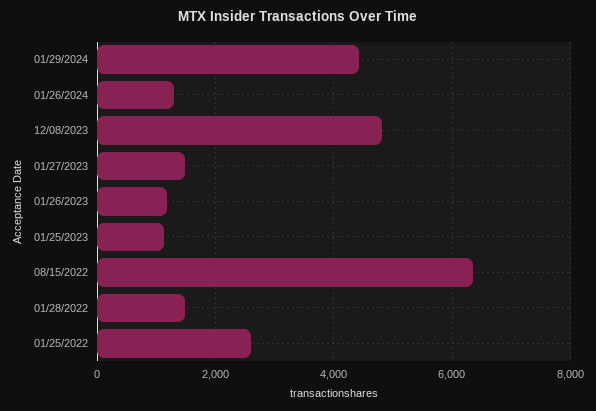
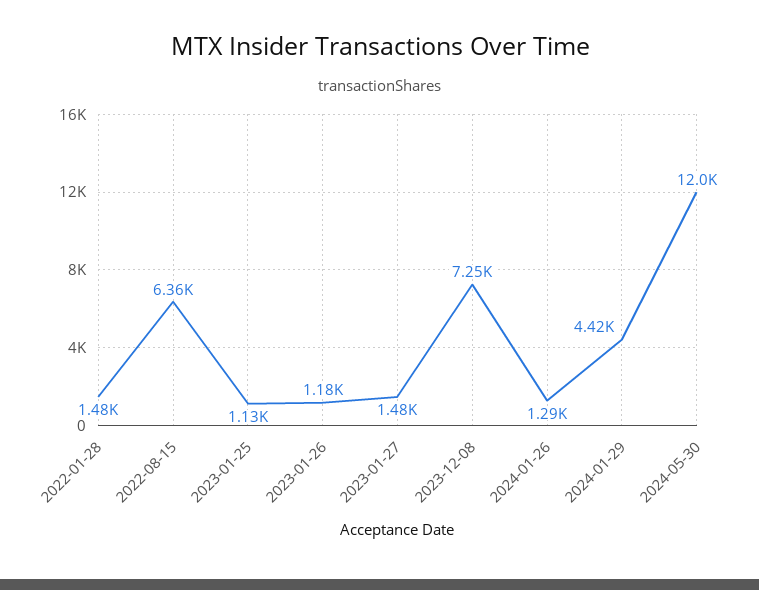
12/08/2023: 4800 -> 7250
01/25/2022: 2600 -> none
2024-05-30: none -> 12000

